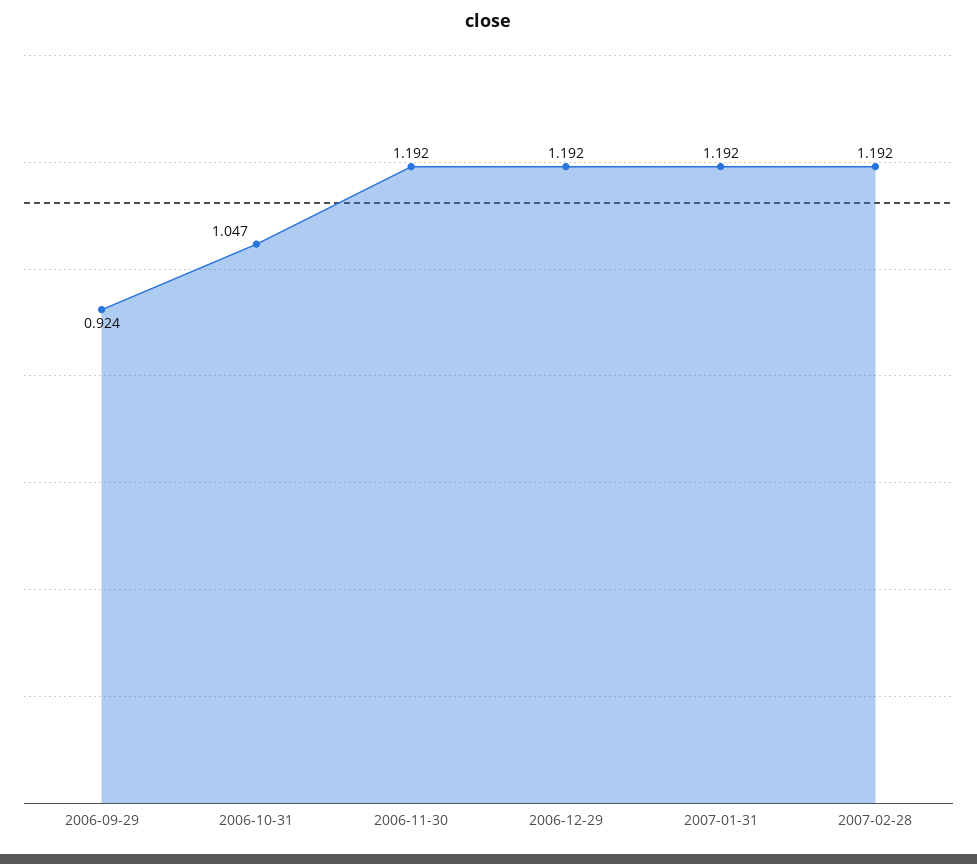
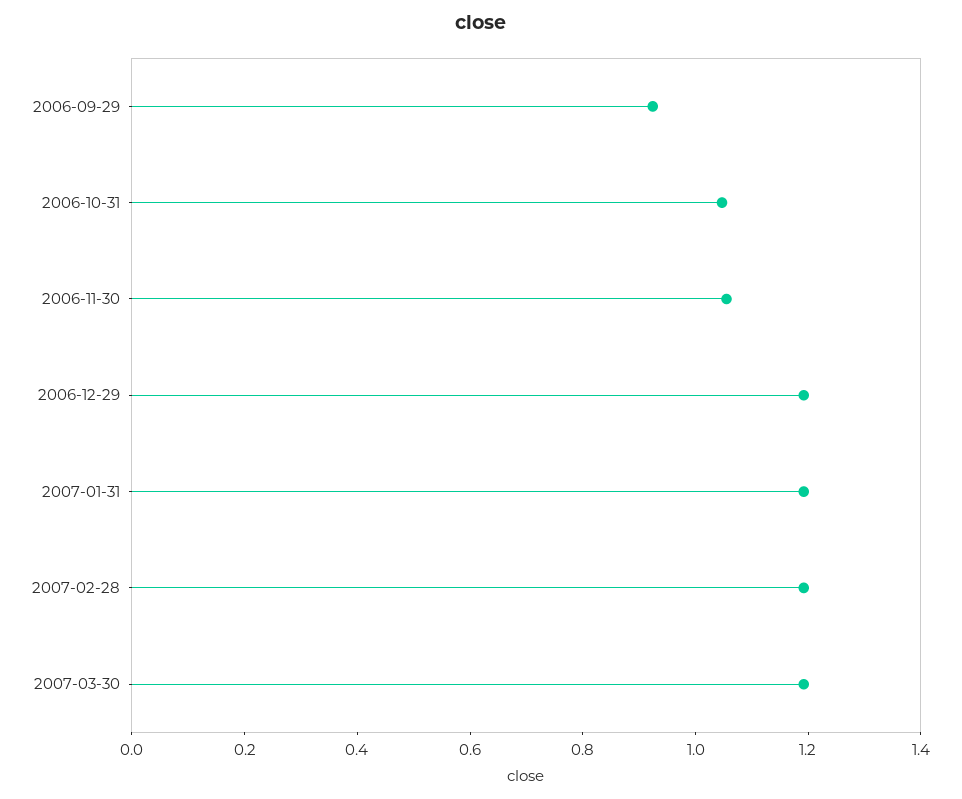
2006-11-30: 1.192 -> 1.05
2007-03-30: none -> 1.2

